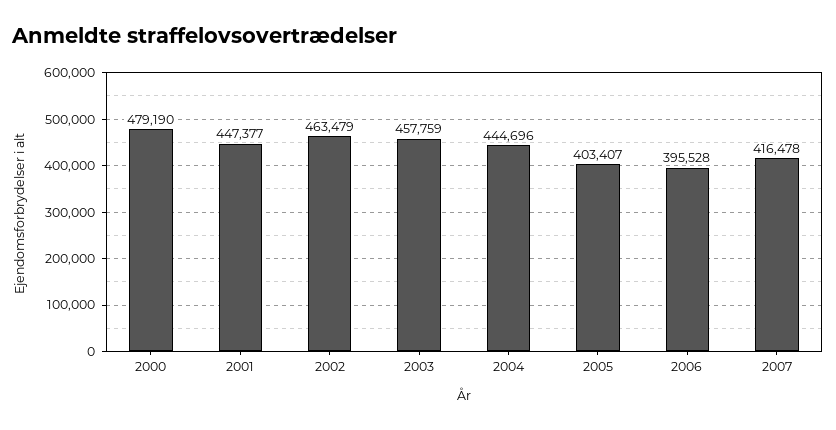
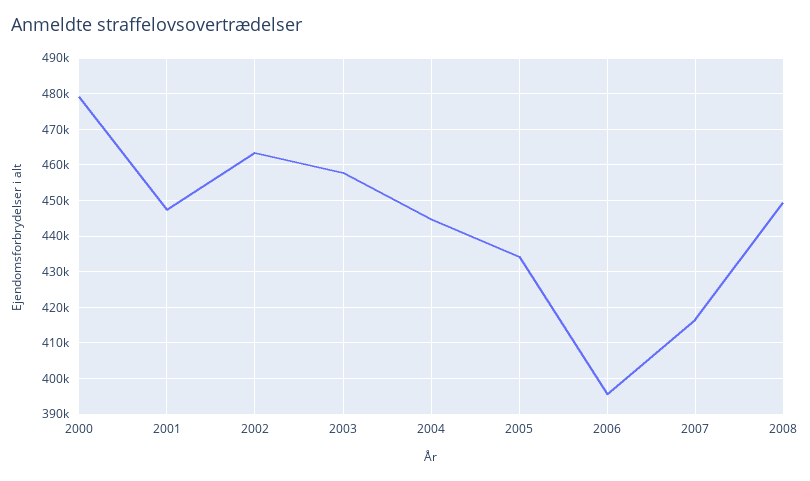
2005: 403407 -> 434000
2008: none -> 450000

